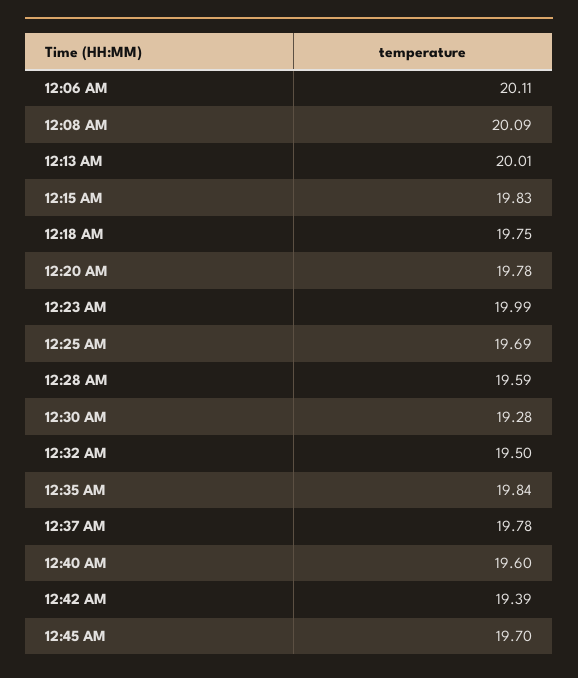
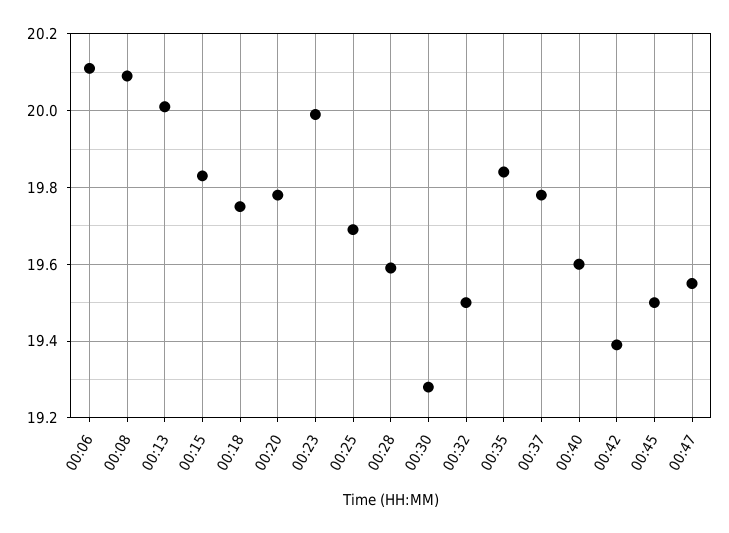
12:45 AM: 19.7 -> 19.5
00:47: none -> 19.55

